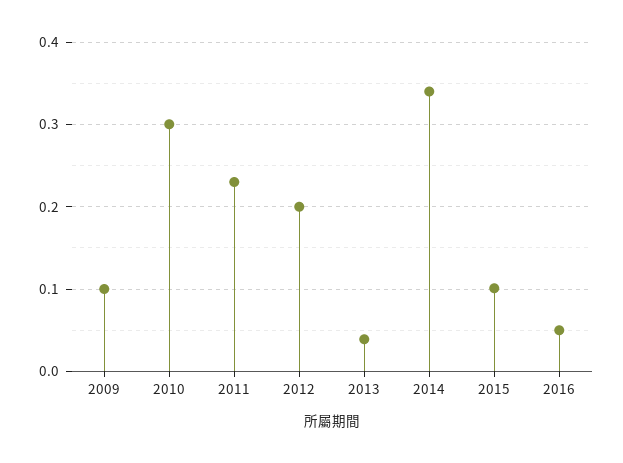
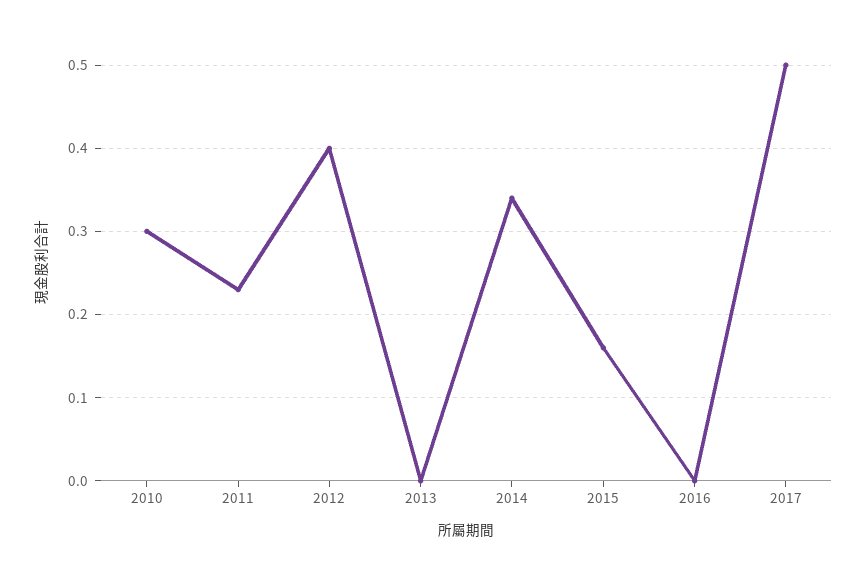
2009: 0.1 -> none
2012: 0.2 -> 0.4
2013: 0.04 -> 0
2015: 0.1 -> 0.16
2016: 0.05 -> 0
2017: none -> 0.5

